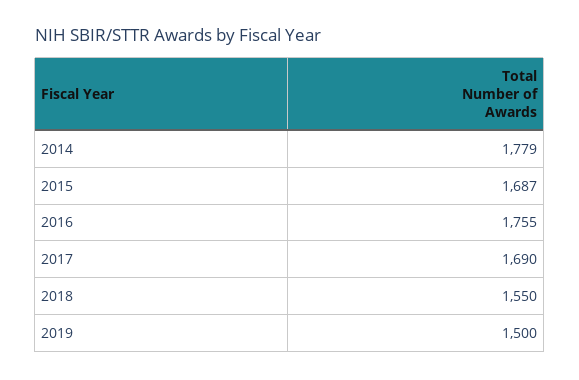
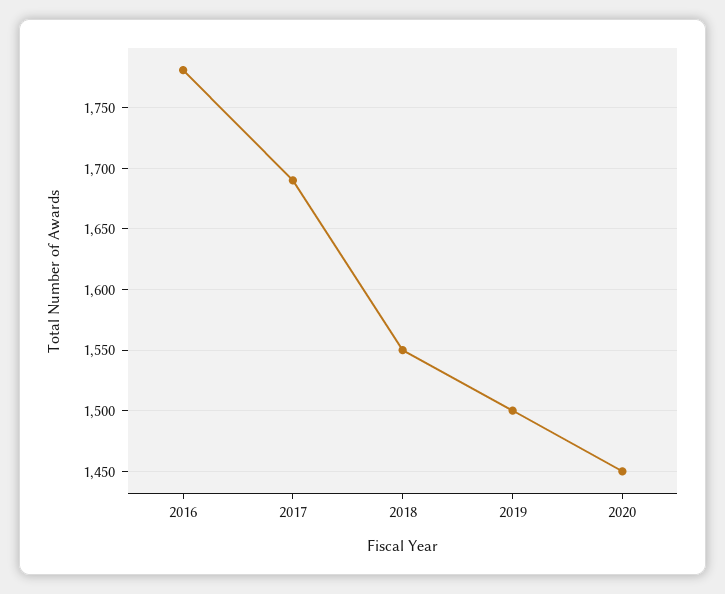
2014: 1779 -> none
2015: 1687 -> none
2016: 1755 -> 1780
2020: none -> 1450

